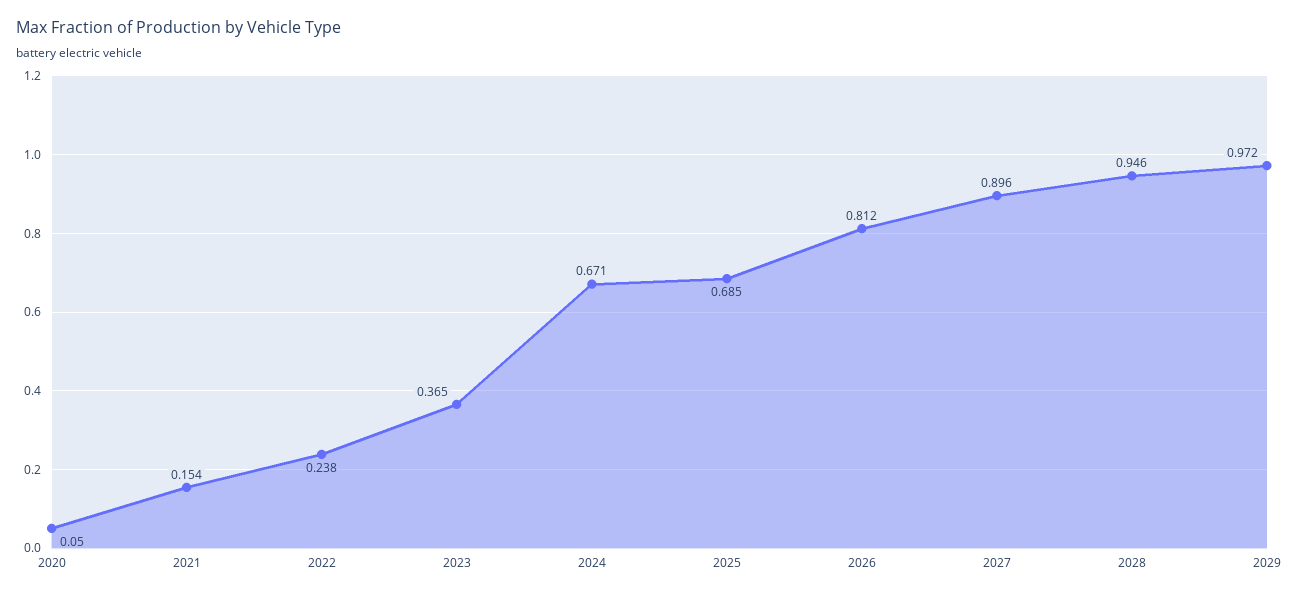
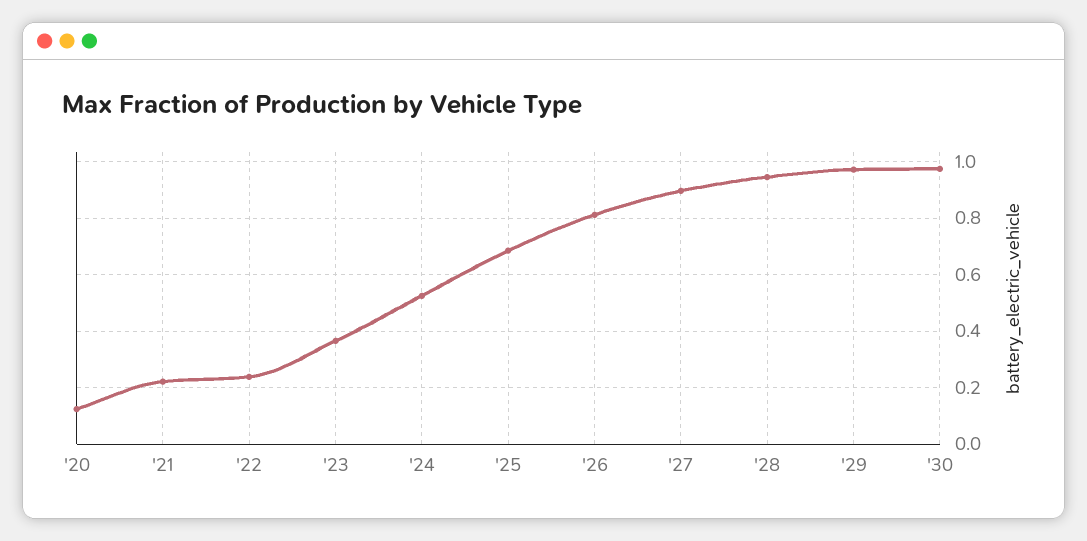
2020: 0.05 -> 0.125
2021: 0.154 -> 0.225
2024: 0.671 -> 0.525
'30: none -> 0.975

